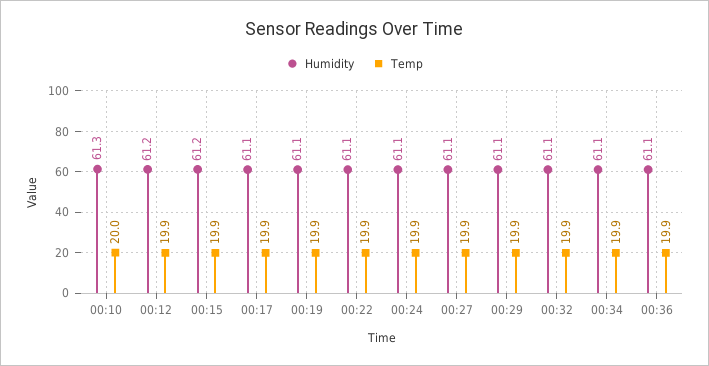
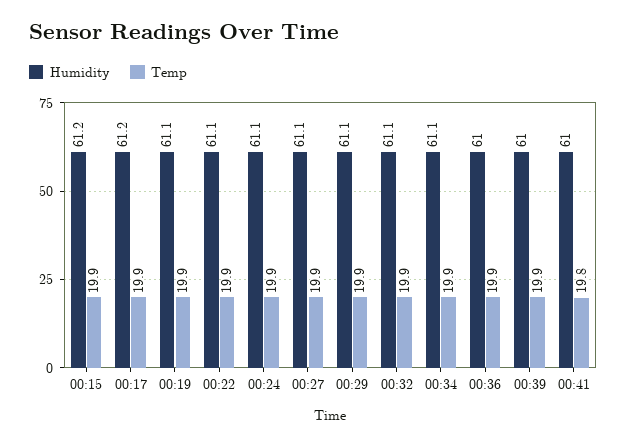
Humidity, 00:10: 61.3 -> none
Temp, 00:10: 20 -> none
Humidity, 00:12: 61.2 -> none
Temp, 00:12: 19.9 -> none
Humidity, 00:17: 61.1 -> 61.2
Humidity, 00:36: 61.1 -> 61
Humidity, 00:39: none -> 61
Temp, 00:39: none -> 19.9
Humidity, 00:41: none -> 61
Temp, 00:41: none -> 19.8

